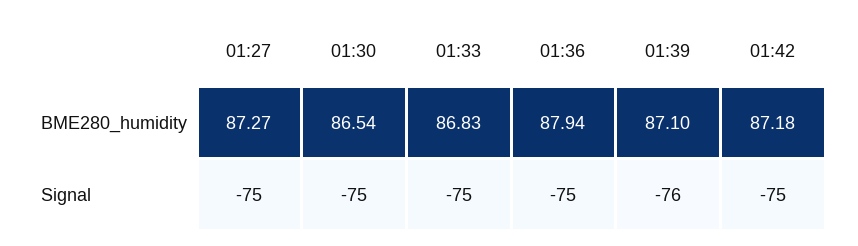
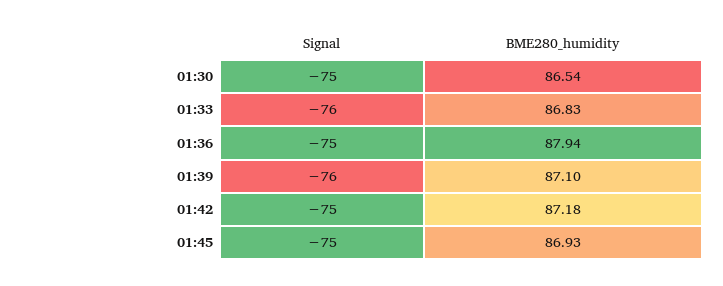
01:27, BME280_humidity: 87.27 -> none
01:27, Signal: -75 -> none
01:33, Signal: -75 -> -76
01:45, Signal: none -> -75
01:45, BME280_humidity: none -> 86.93

